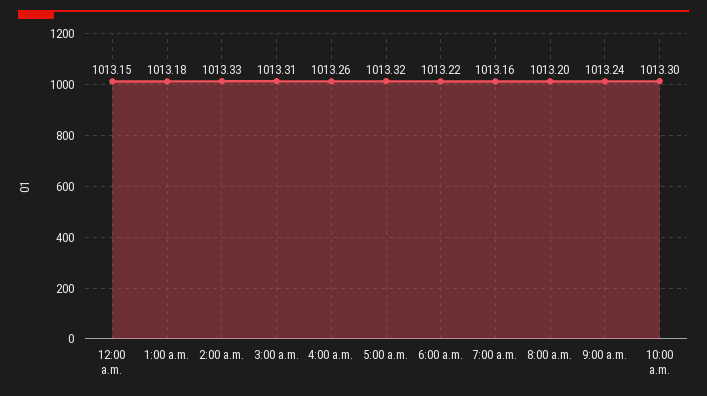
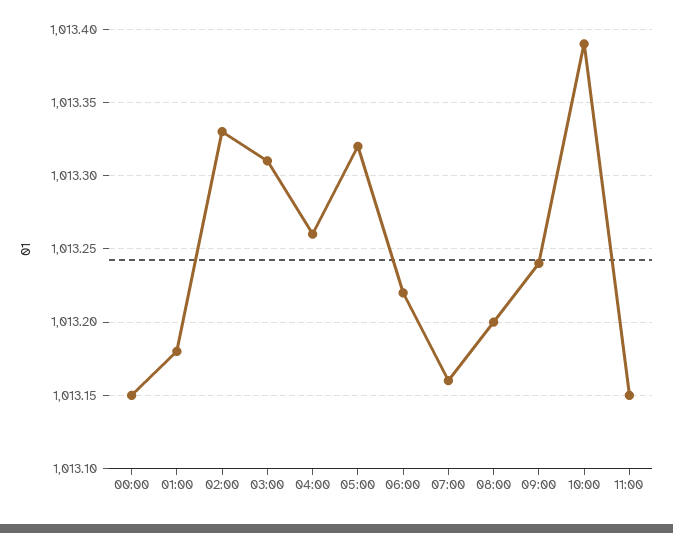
10:00 a.m.: 1013.3 -> 1013.39
11:00: none -> 1013.15

